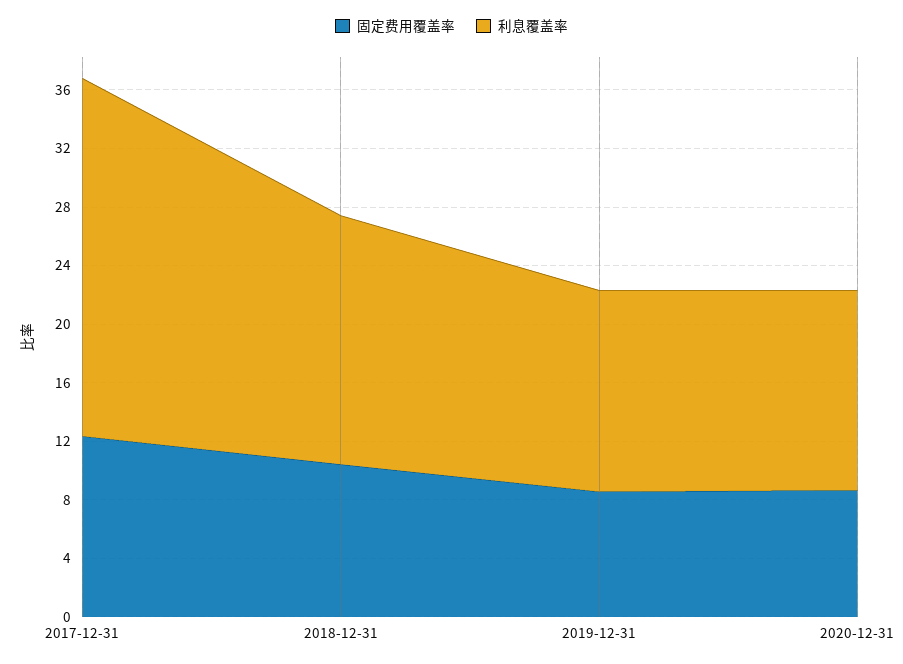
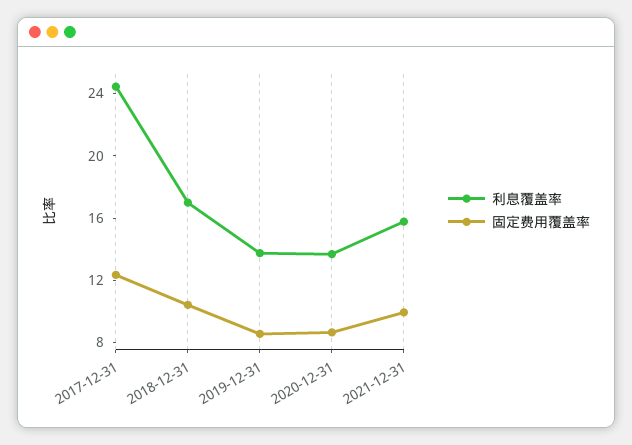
利息覆盖率, 2021-12-31: none -> 16
固定费用覆盖率, 2021-12-31: none -> 10

